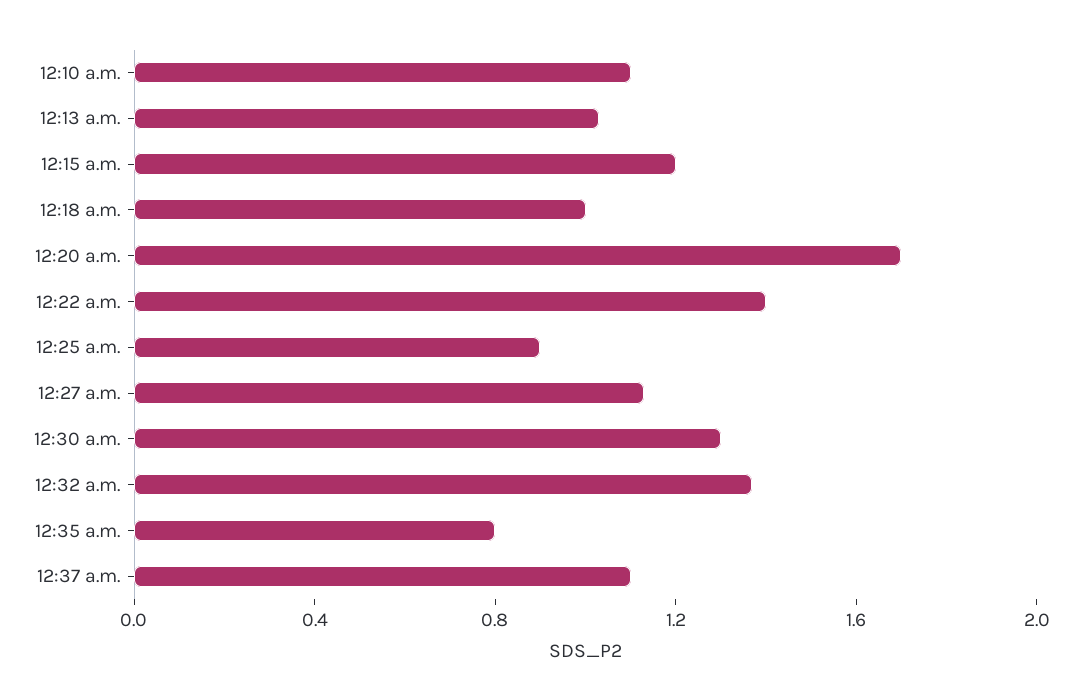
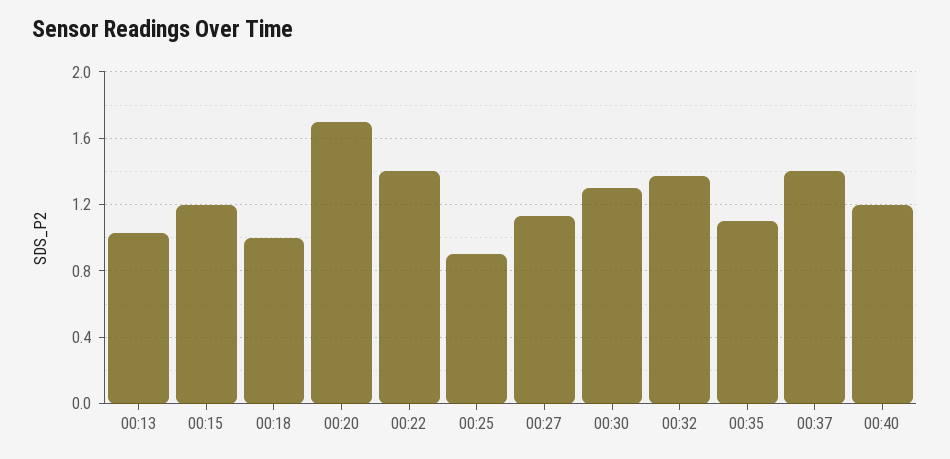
12:10 a.m.: 1.1 -> none
12:35 a.m.: 0.8 -> 1.1
12:37 a.m.: 1.1 -> 1.4
00:40: none -> 1.2

